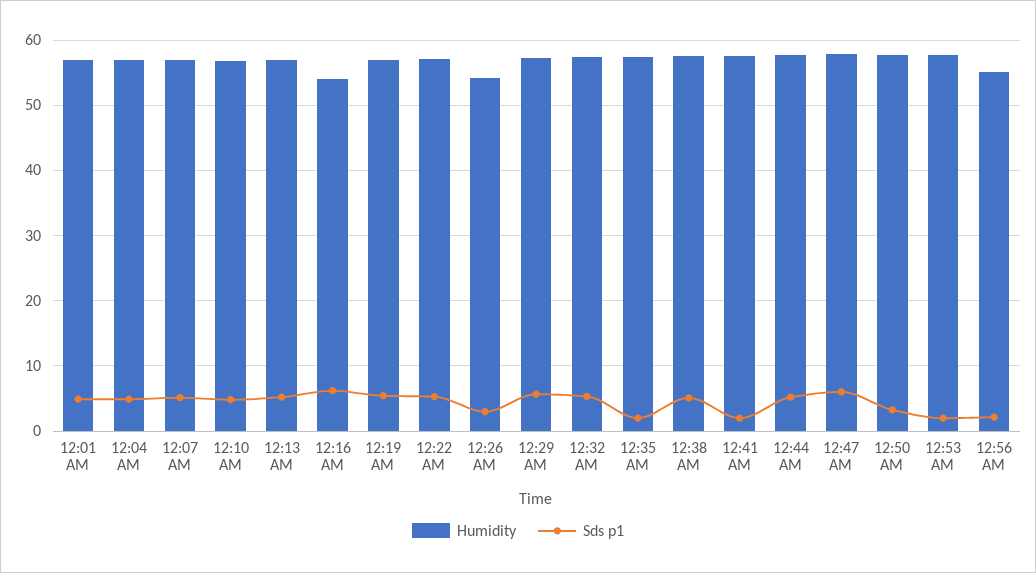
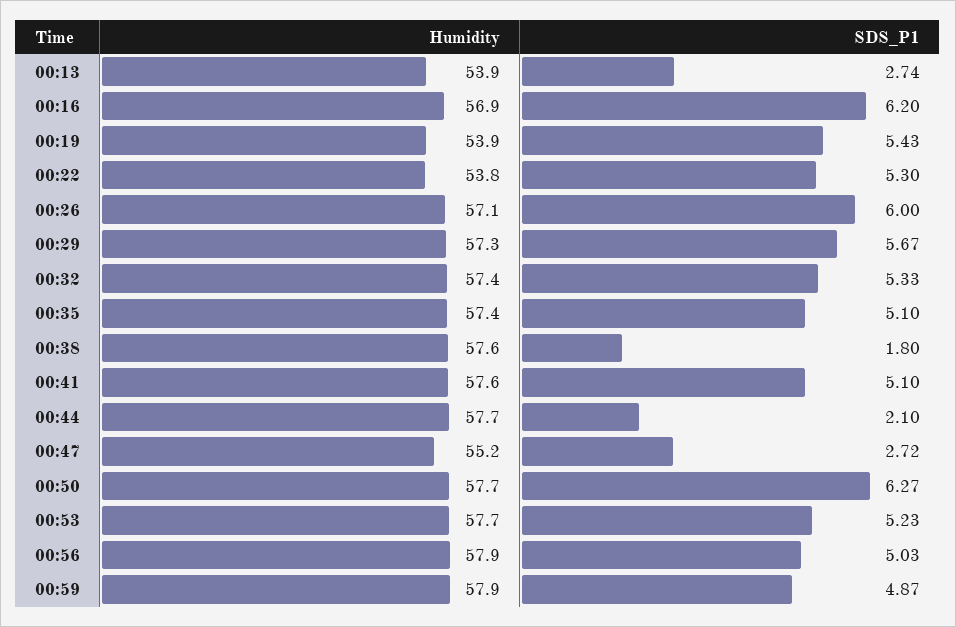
Humidity, 12:01 AM: 57 -> none
Sds p1, 12:01 AM: 5 -> none
Humidity, 12:04 AM: 57 -> none
Sds p1, 12:04 AM: 5 -> none
Humidity, 12:07 AM: 57 -> none
Sds p1, 12:07 AM: 5 -> none
Humidity, 12:10 AM: 57 -> none
Sds p1, 12:10 AM: 5 -> none
Humidity, 12:13 AM: 57 -> 53.9
Sds p1, 12:13 AM: 5 -> 2.74
Humidity, 12:16 AM: 54 -> 56.9
Humidity, 12:19 AM: 57 -> 53.9
Humidity, 12:22 AM: 57 -> 53.8
Humidity, 12:26 AM: 54 -> 57.1
Sds p1, 12:26 AM: 3 -> 6
Sds p1, 12:35 AM: 2 -> 5.1
Sds p1, 12:38 AM: 5 -> 1.8
Sds p1, 12:41 AM: 2 -> 5.1
Sds p1, 12:44 AM: 5 -> 2.1
Humidity, 12:47 AM: 58 -> 55.2
Sds p1, 12:47 AM: 6 -> 2.72
Sds p1, 12:50 AM: 3 -> 6.27
Sds p1, 12:53 AM: 2 -> 5.23
Humidity, 12:56 AM: 55 -> 57.9
Sds p1, 12:56 AM: 2 -> 5.03
Humidity, 00:59: none -> 57.9
Sds p1, 00:59: none -> 4.87

